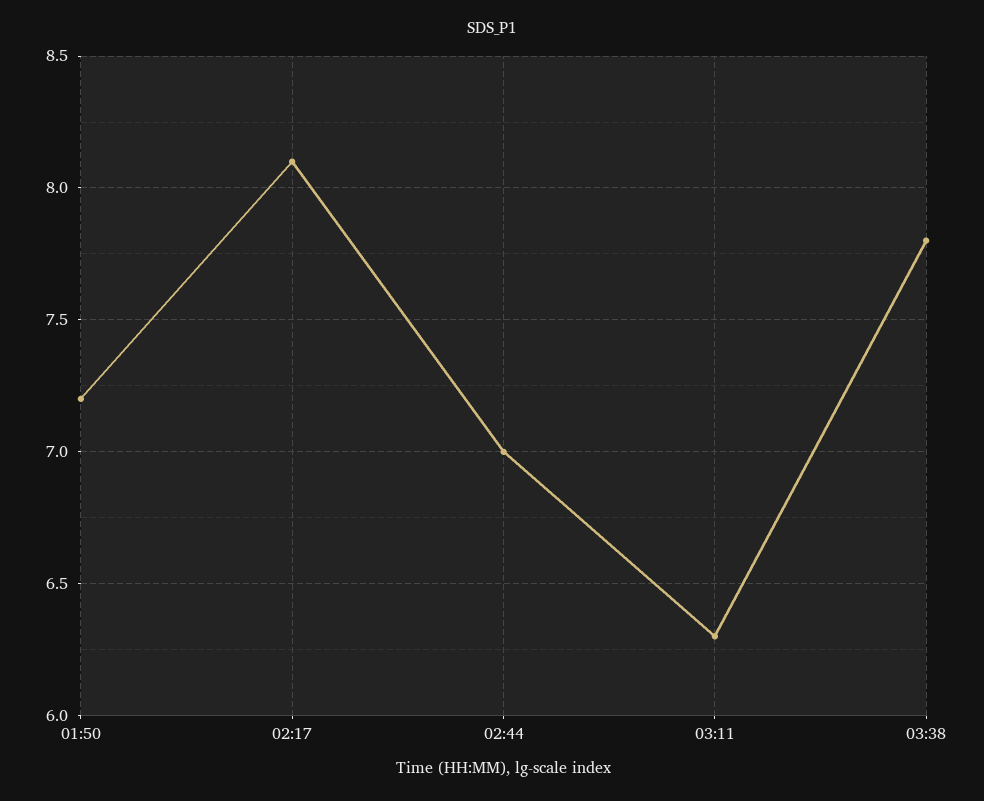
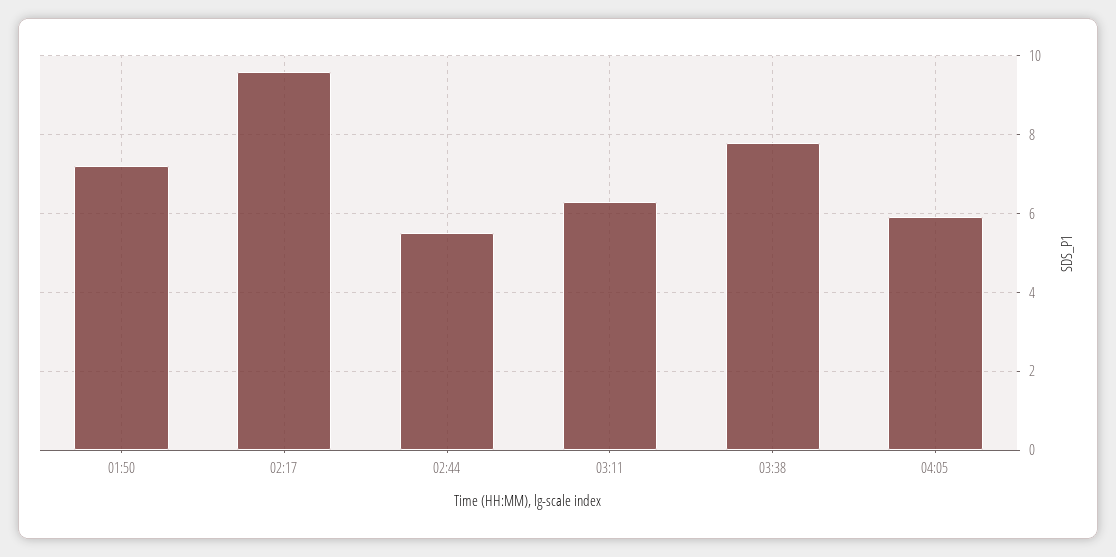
02:17: 8.1 -> 9.5
02:44: 7 -> 5.5
04:05: none -> 6

